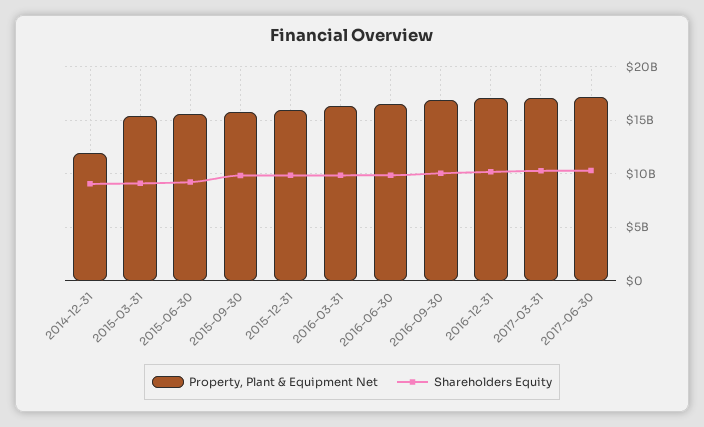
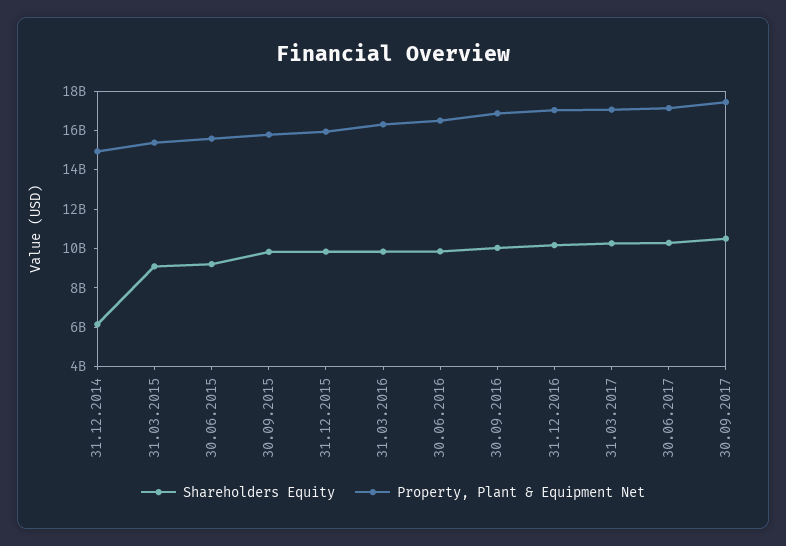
Property, Plant & Equipment Net, 2014-12-31: 12000000000 -> 15000000000
Shareholders Equity, 2014-12-31: 9000000000 -> 6000000000
Shareholders Equity, 30.09.2017: none -> 10500000000
Property, Plant & Equipment Net, 30.09.2017: none -> 17500000000

